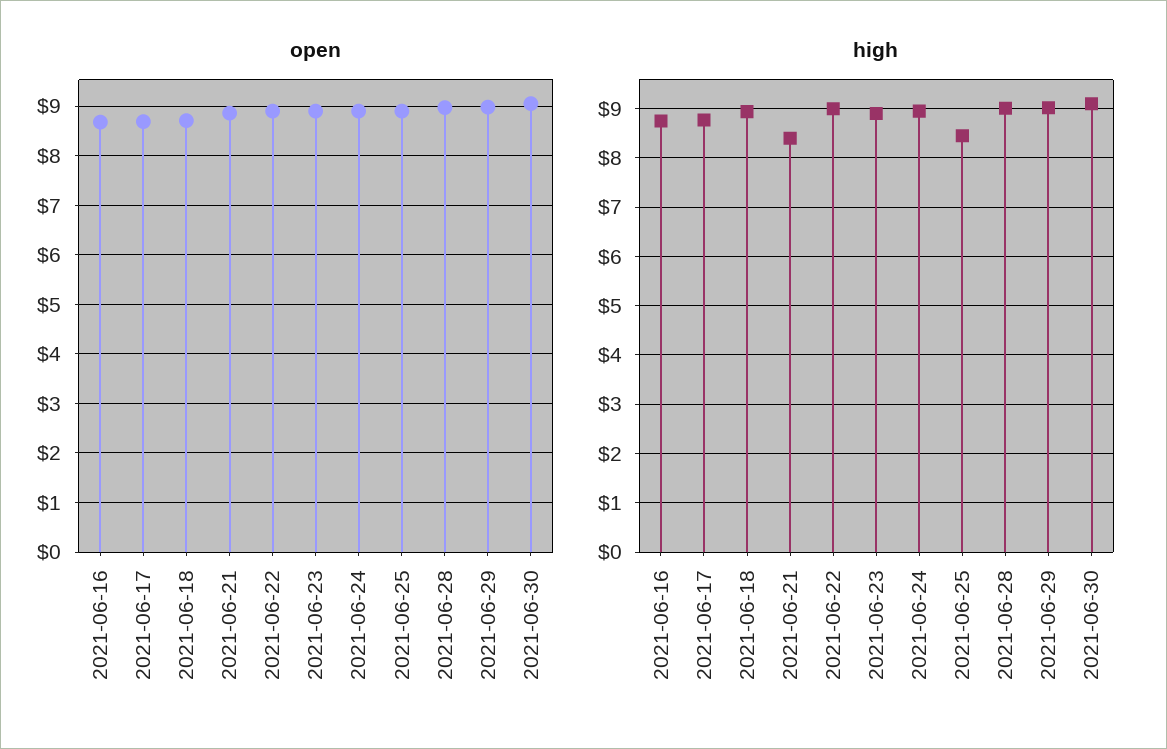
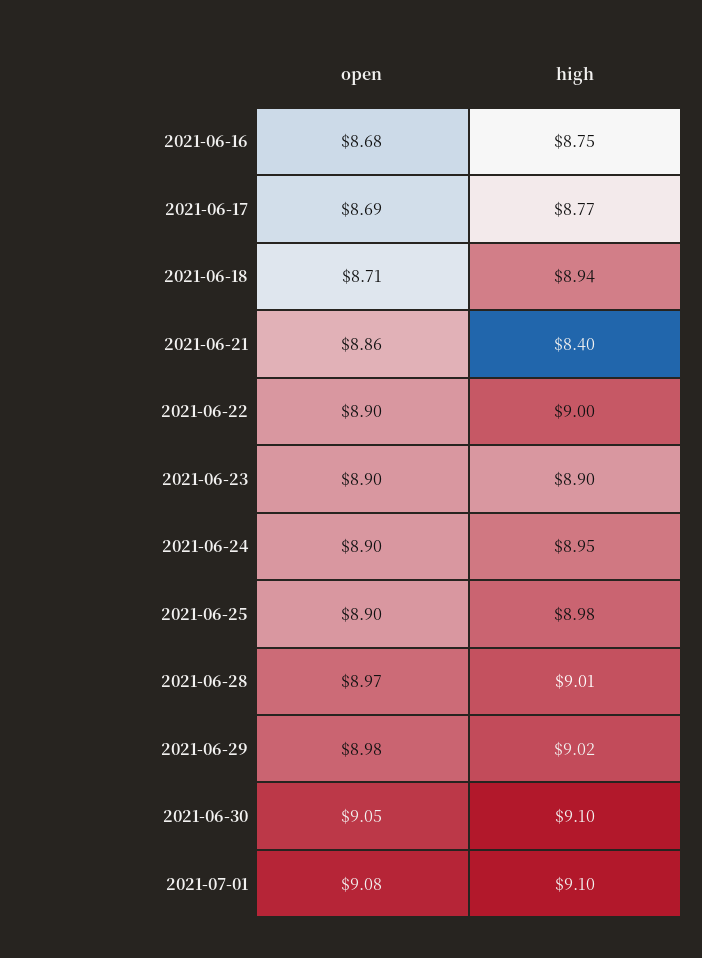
high, 2021-06-25: 8.4 -> 8.98
open, 2021-07-01: none -> 9.08
high, 2021-07-01: none -> 9.1

